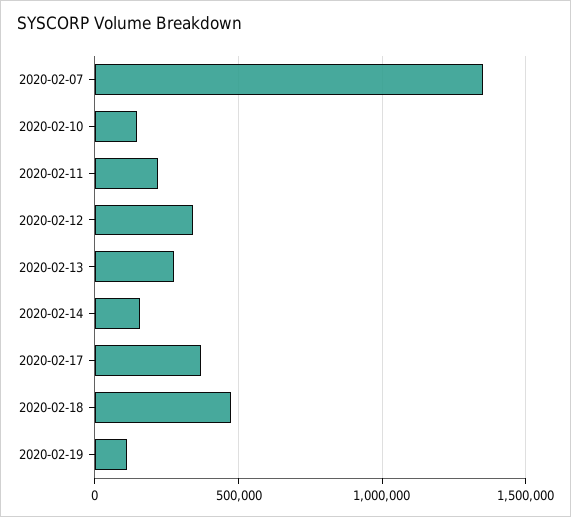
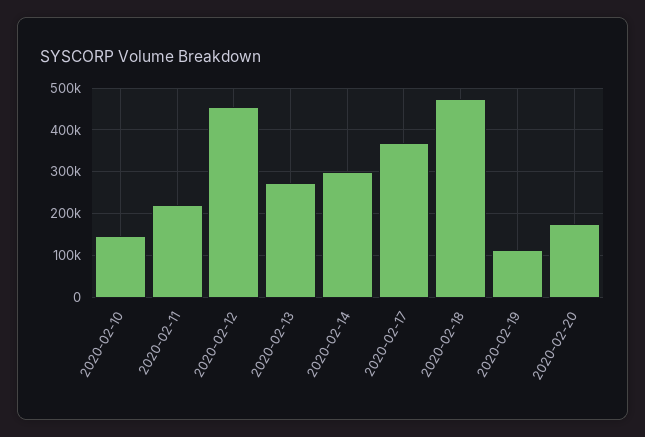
2020-02-07: 1350000 -> none
2020-02-12: 350000 -> 460000
2020-02-14: 150000 -> 300000
2020-02-20: none -> 180000

